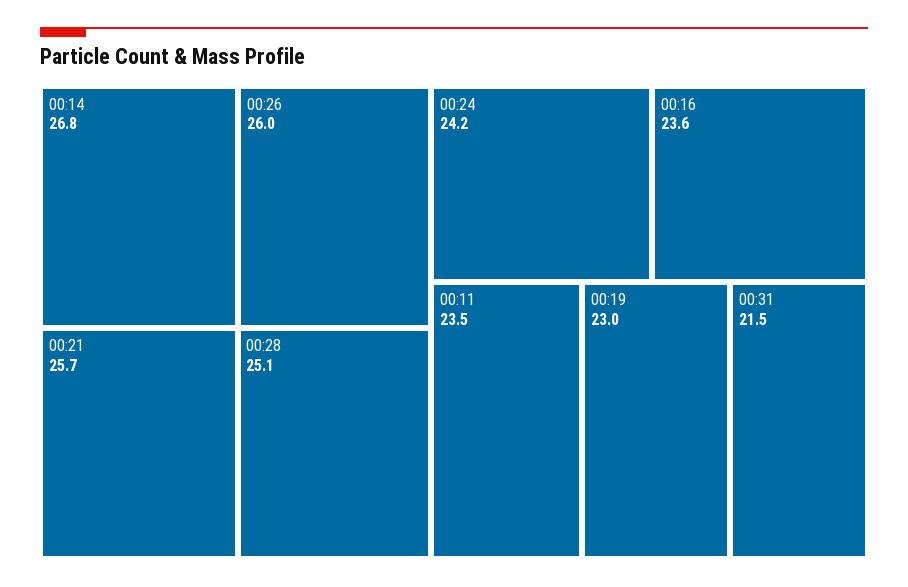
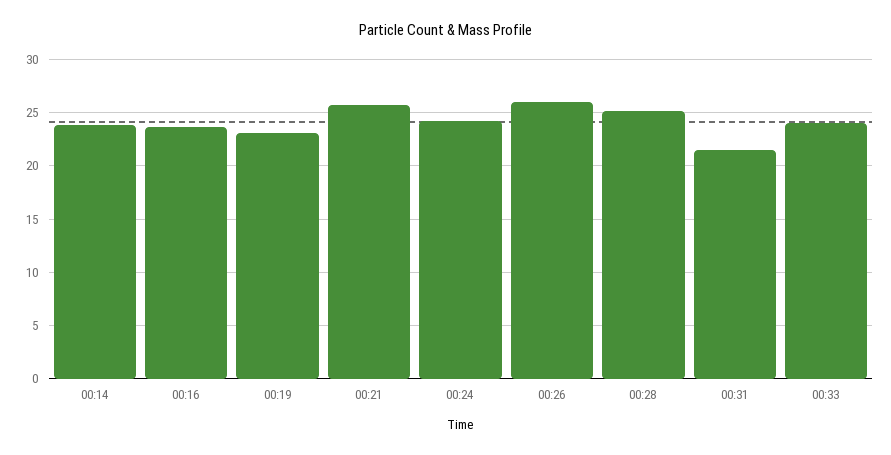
00:14: 26.8 -> 24
00:11: 23.5 -> none
00:33: none -> 24

